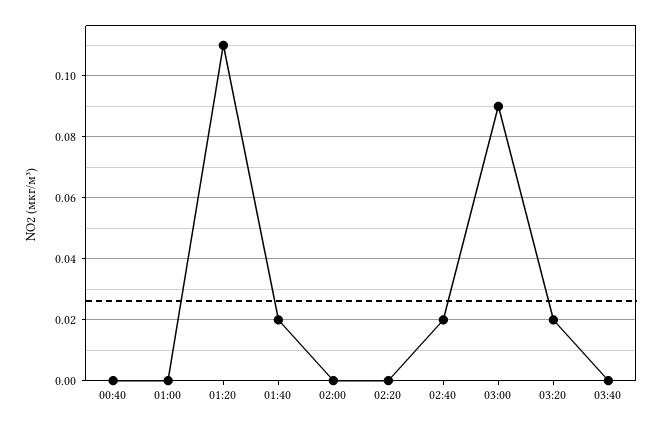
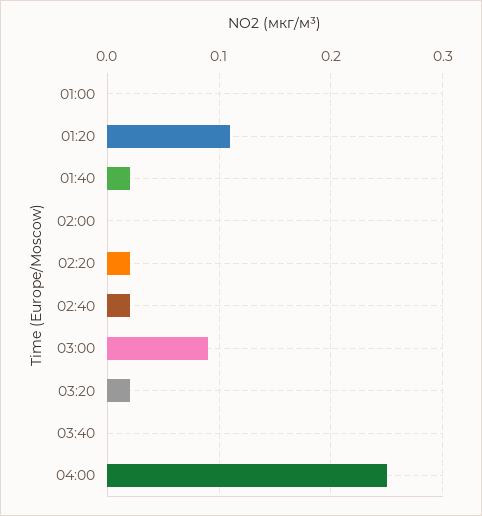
00:40: 0 -> none
02:20: 0 -> 0.02
04:00: none -> 0.25

